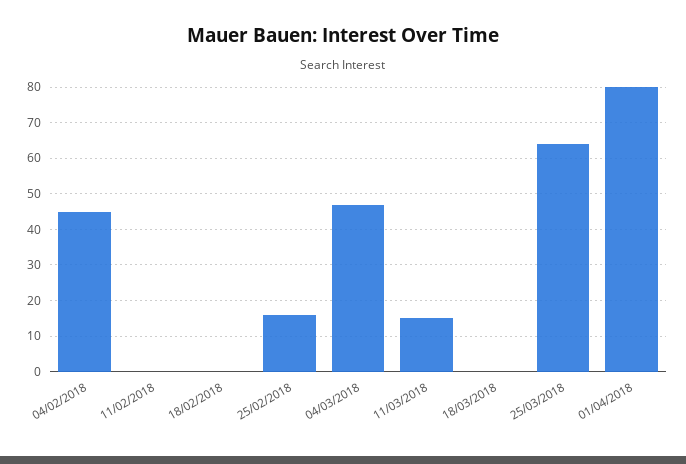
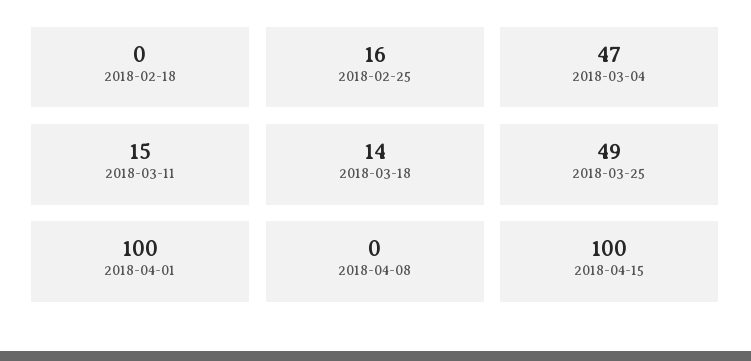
04/02/2018: 45 -> none
11/02/2018: 0 -> none
18/03/2018: 0 -> 14
25/03/2018: 65 -> 49
01/04/2018: 80 -> 100
2018-04-08: none -> 0
2018-04-15: none -> 100

